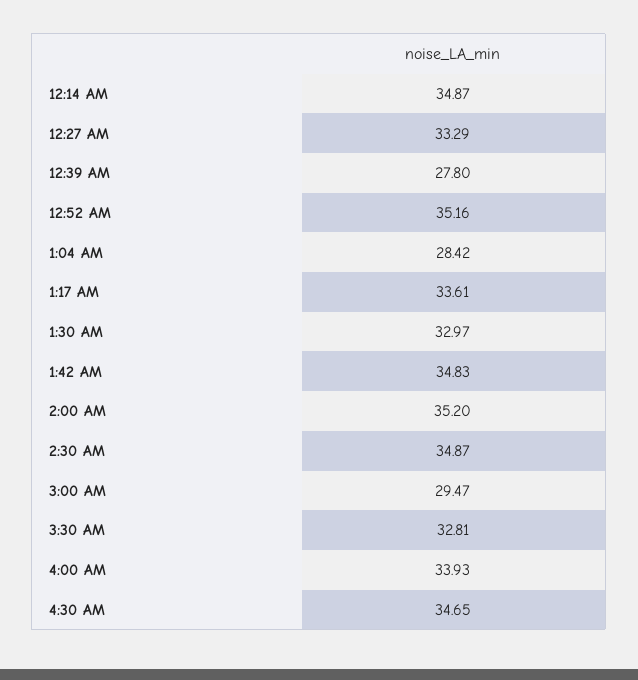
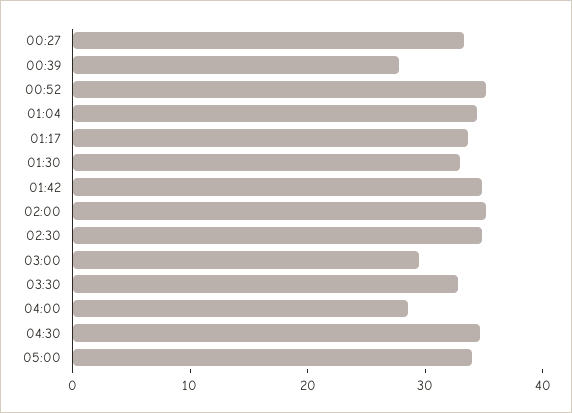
12:14 AM: 34.87 -> none
1:04 AM: 28.42 -> 34
4:00 AM: 33.93 -> 28
05:00: none -> 34

